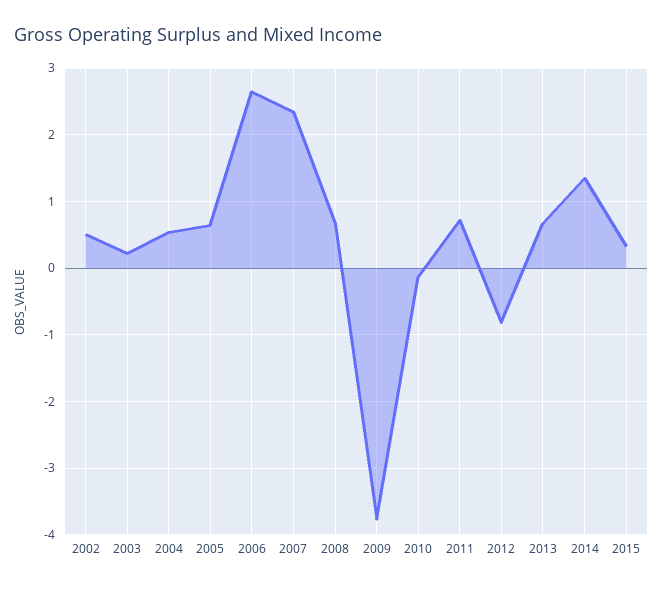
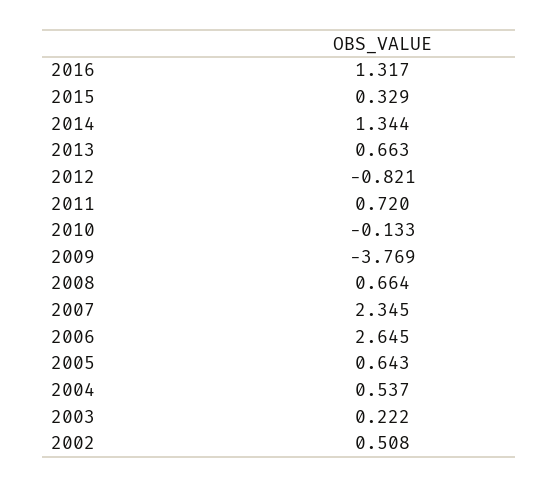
2016: none -> 1.317

